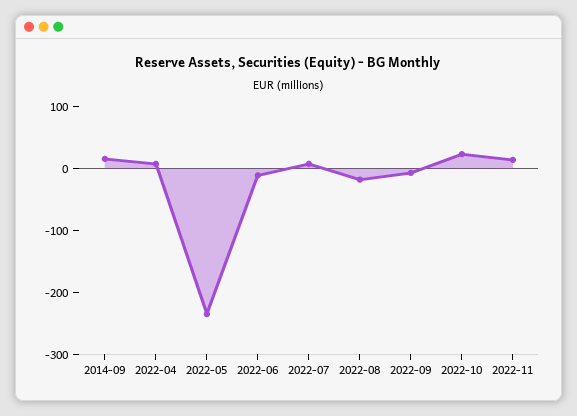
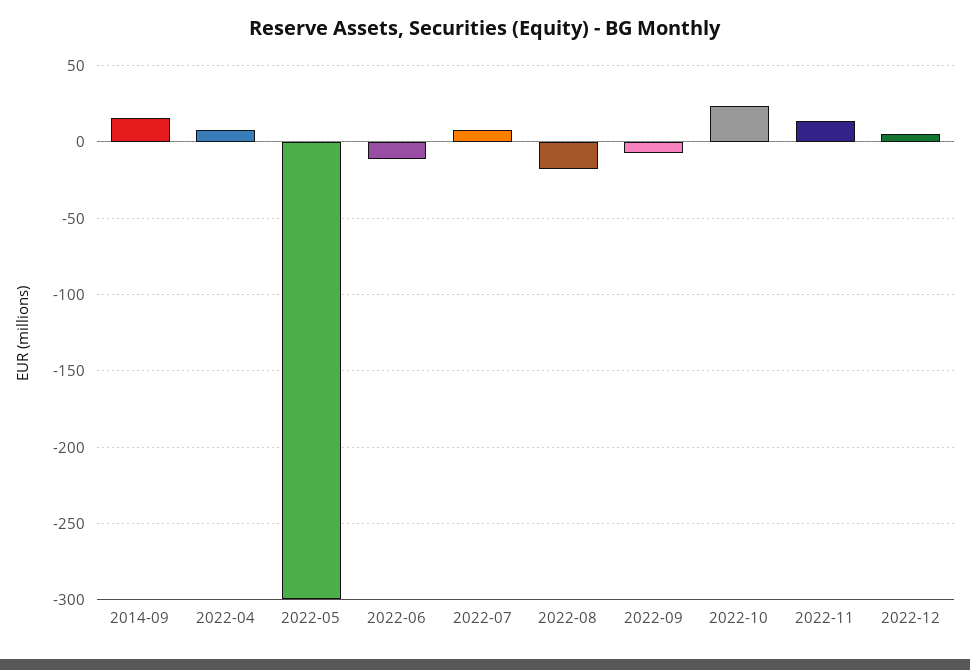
2022-05: -240 -> -300
2022-12: none -> 5

